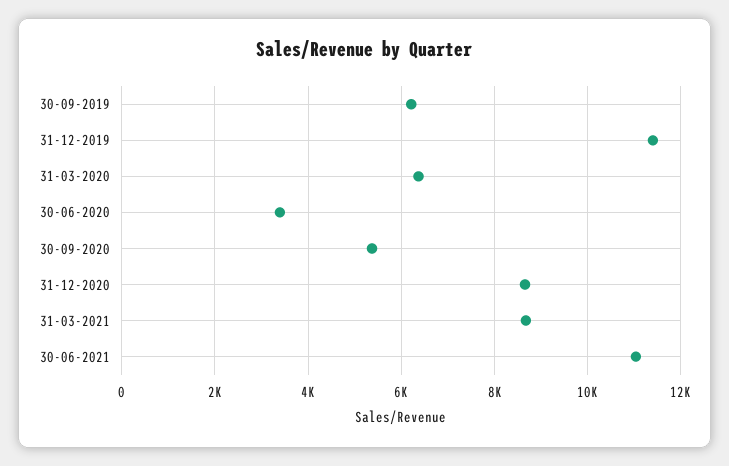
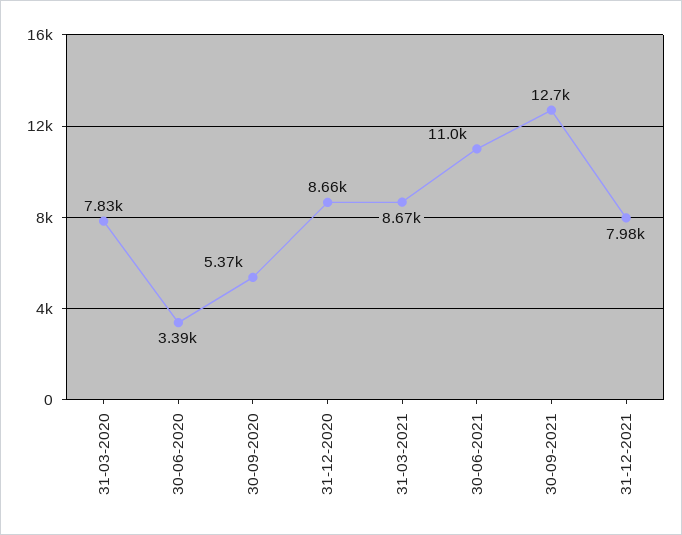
30-09-2019: 6200 -> none
31-12-2019: 11400 -> none
31-03-2020: 6400 -> 7830
30-09-2021: none -> 12700
31-12-2021: none -> 7980

